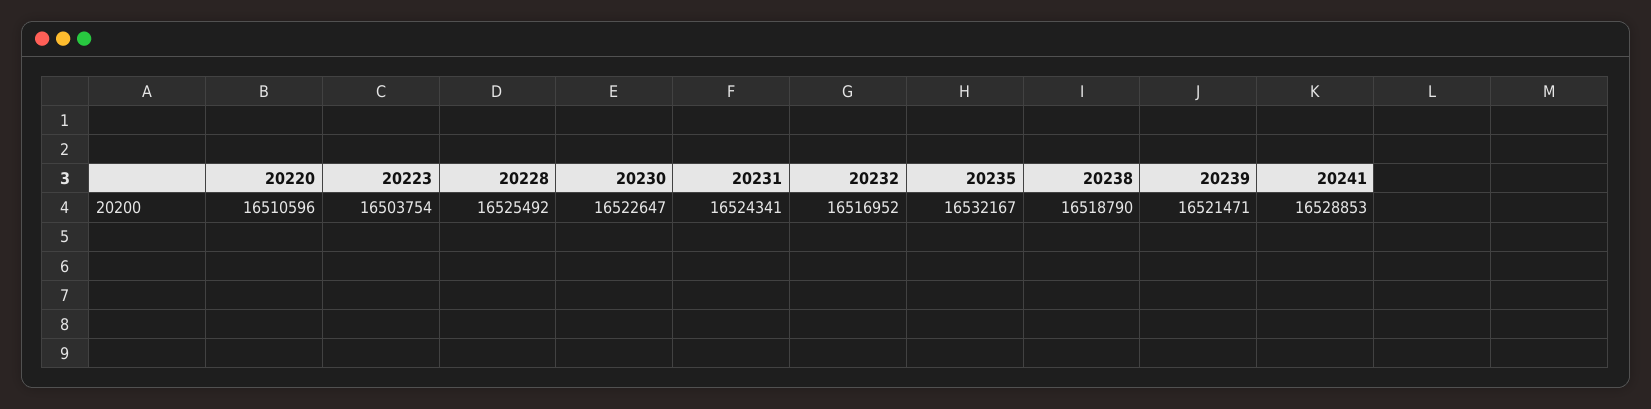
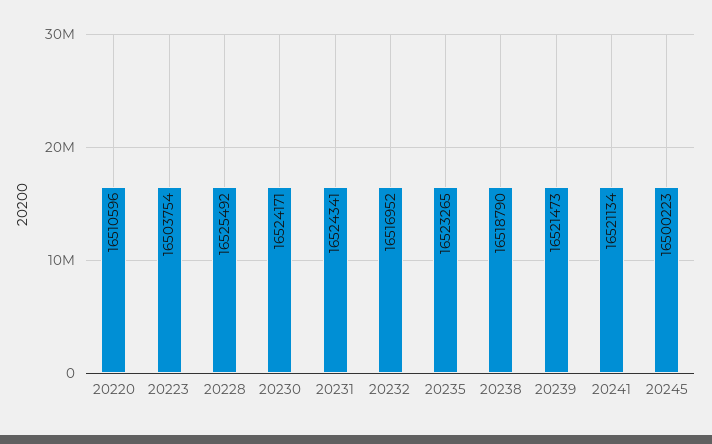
20230: 16522647 -> 16524171
20235: 16532167 -> 16523265
20239: 16521471 -> 16521473
20241: 16528853 -> 16521134
20245: none -> 16500223

